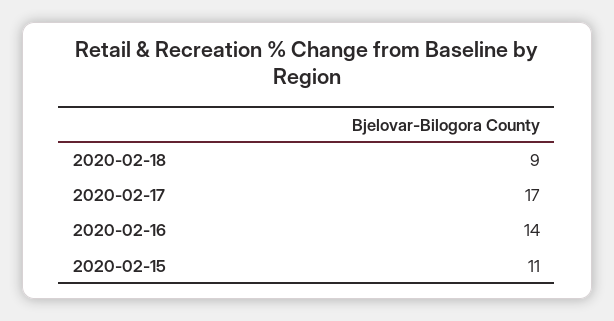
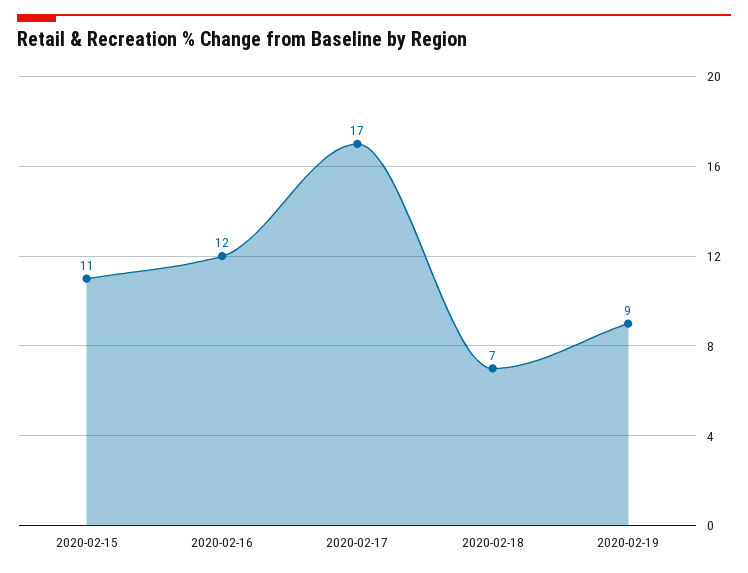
2020-02-18: 9 -> 7
2020-02-16: 14 -> 12
2020-02-19: none -> 9

